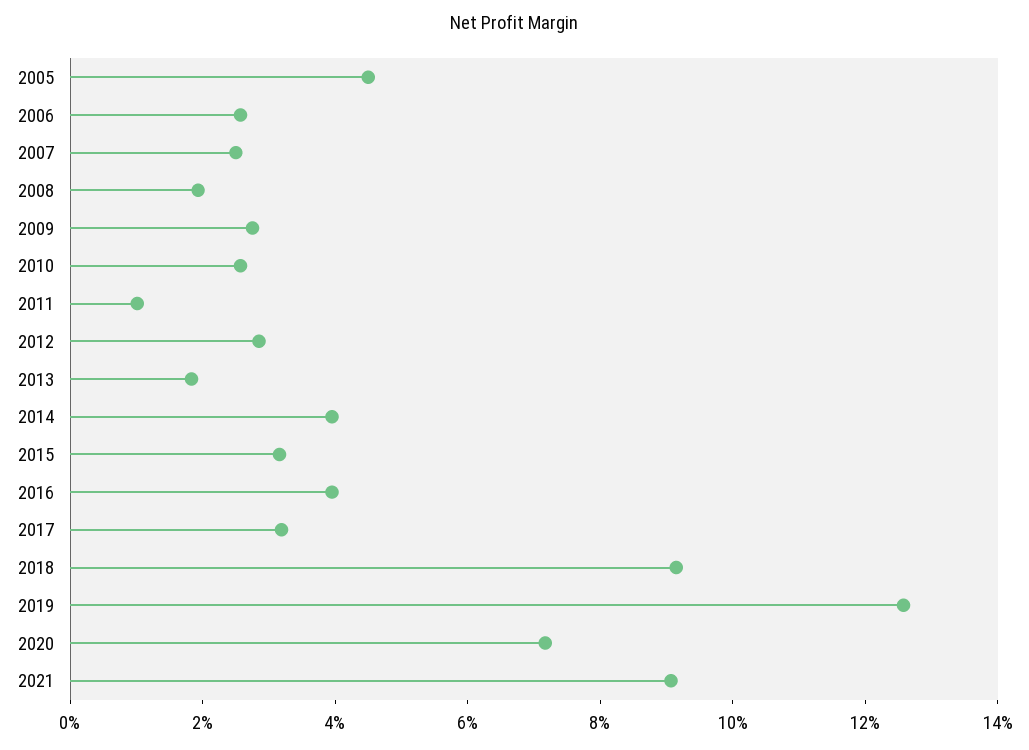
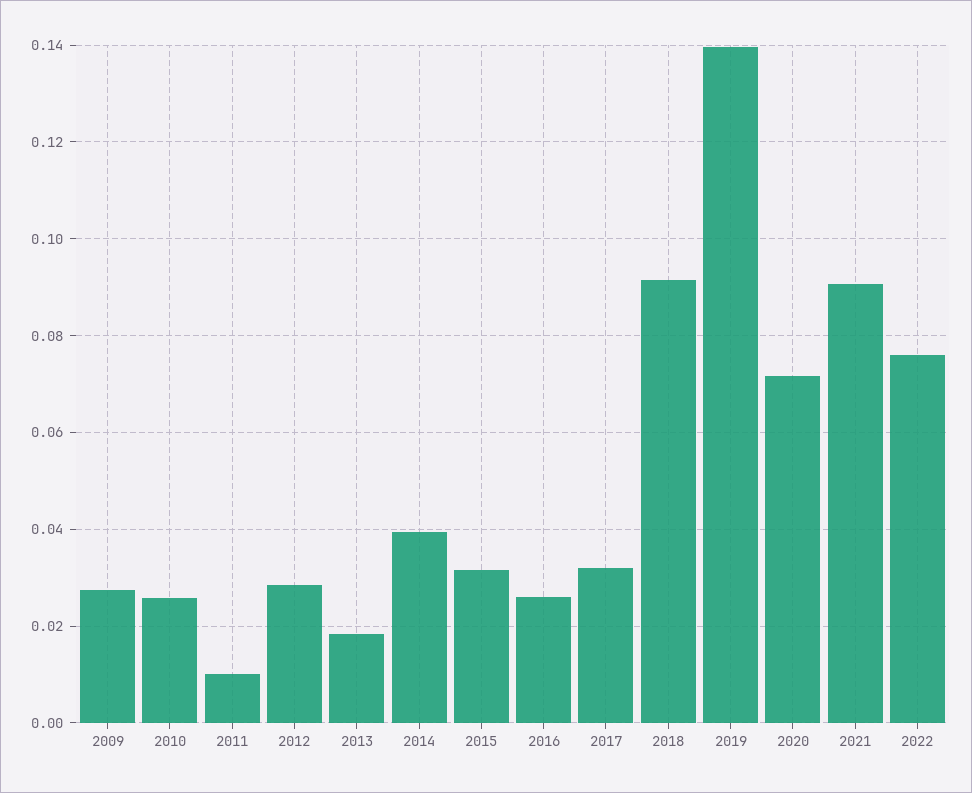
2005: 0.045 -> none
2006: 0.025 -> none
2007: 0.025 -> none
2008: 0.02 -> none
2016: 0.04 -> 0.026
2019: 0.125 -> 0.14
2022: none -> 0.076

